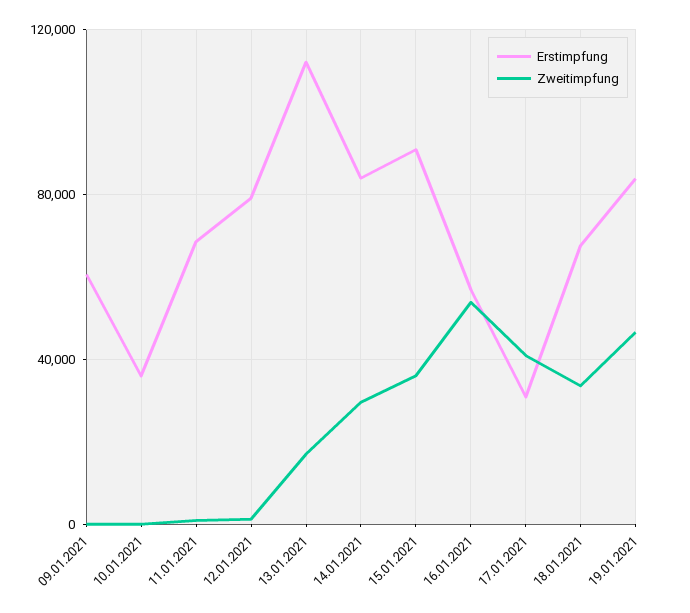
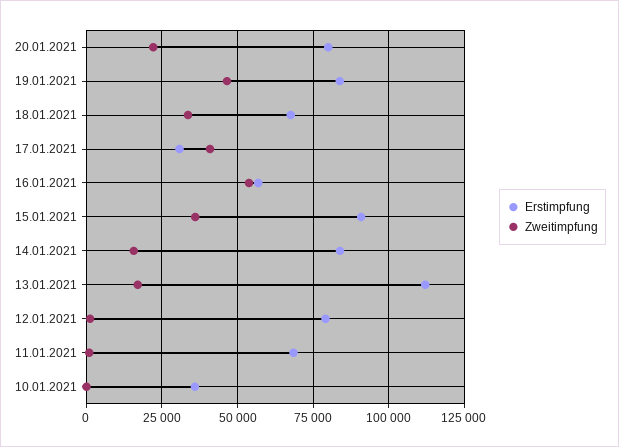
Erstimpfung, 09.01.2021: 60000 -> none
Zweitimpfung, 09.01.2021: 0 -> none
Zweitimpfung, 14.01.2021: 30000 -> 15000
Erstimpfung, 20.01.2021: none -> 80000
Zweitimpfung, 20.01.2021: none -> 22500

